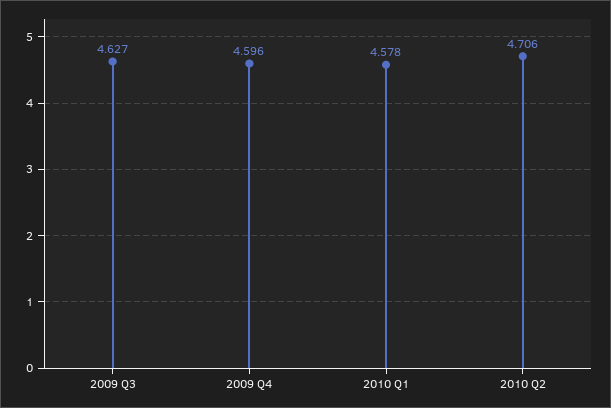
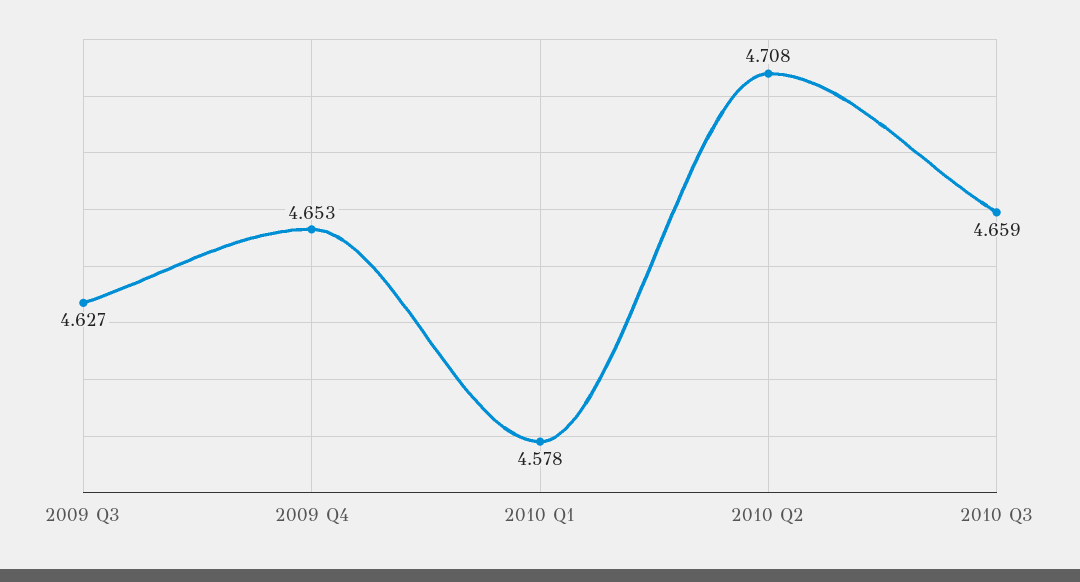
2009 Q4: 4.596 -> 4.653
2010 Q2: 4.706 -> 4.708
2010 Q3: none -> 4.659

